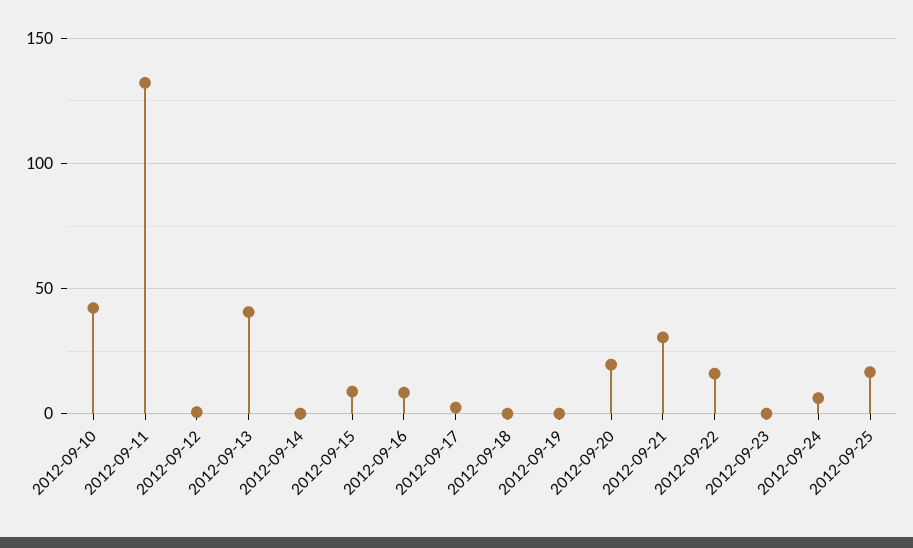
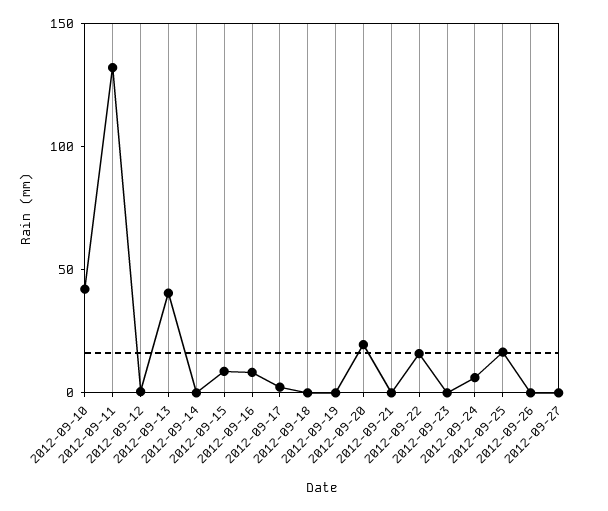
2012-09-21: 30 -> 0
2012-09-26: none -> 0
2012-09-27: none -> 0

